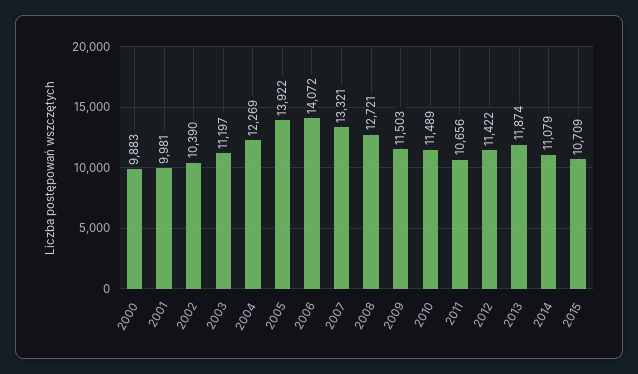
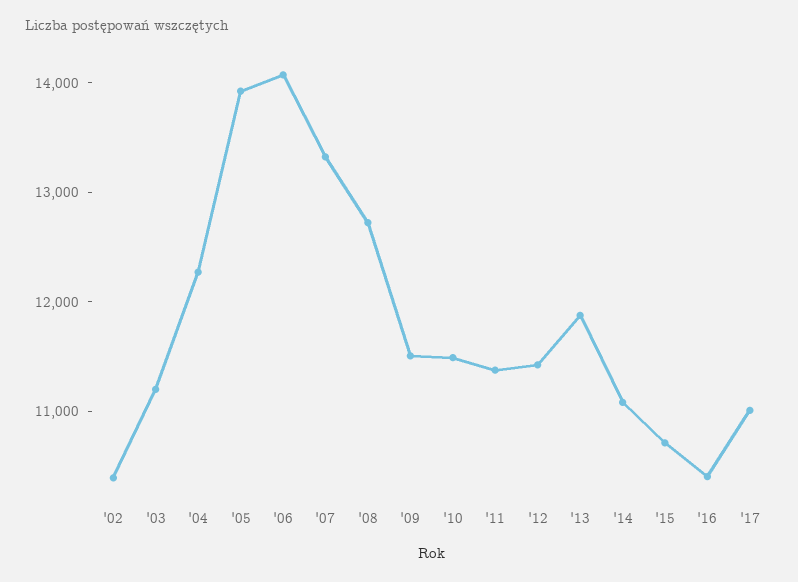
2000: 9883 -> none
2001: 9981 -> none
2011: 10656 -> 11400
'16: none -> 10400
'17: none -> 11000

